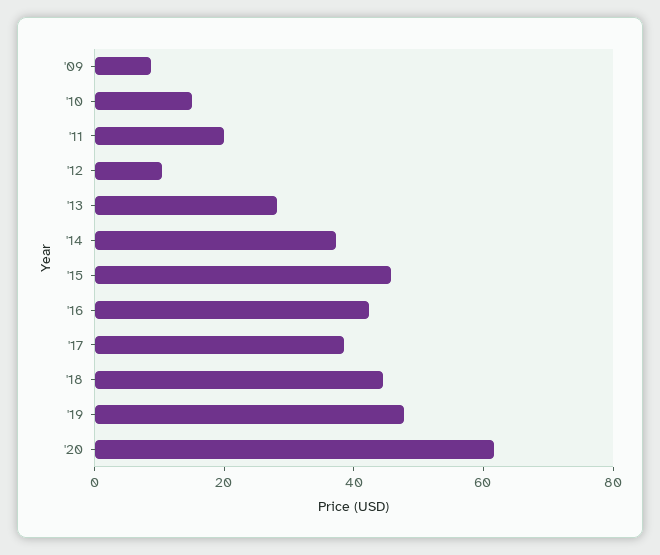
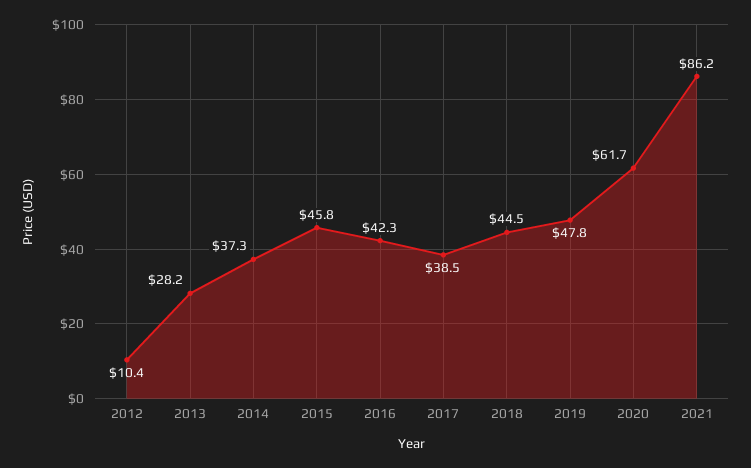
'09: 10 -> none
'10: 15 -> none
'11: 20 -> none
2021: none -> 86.2

